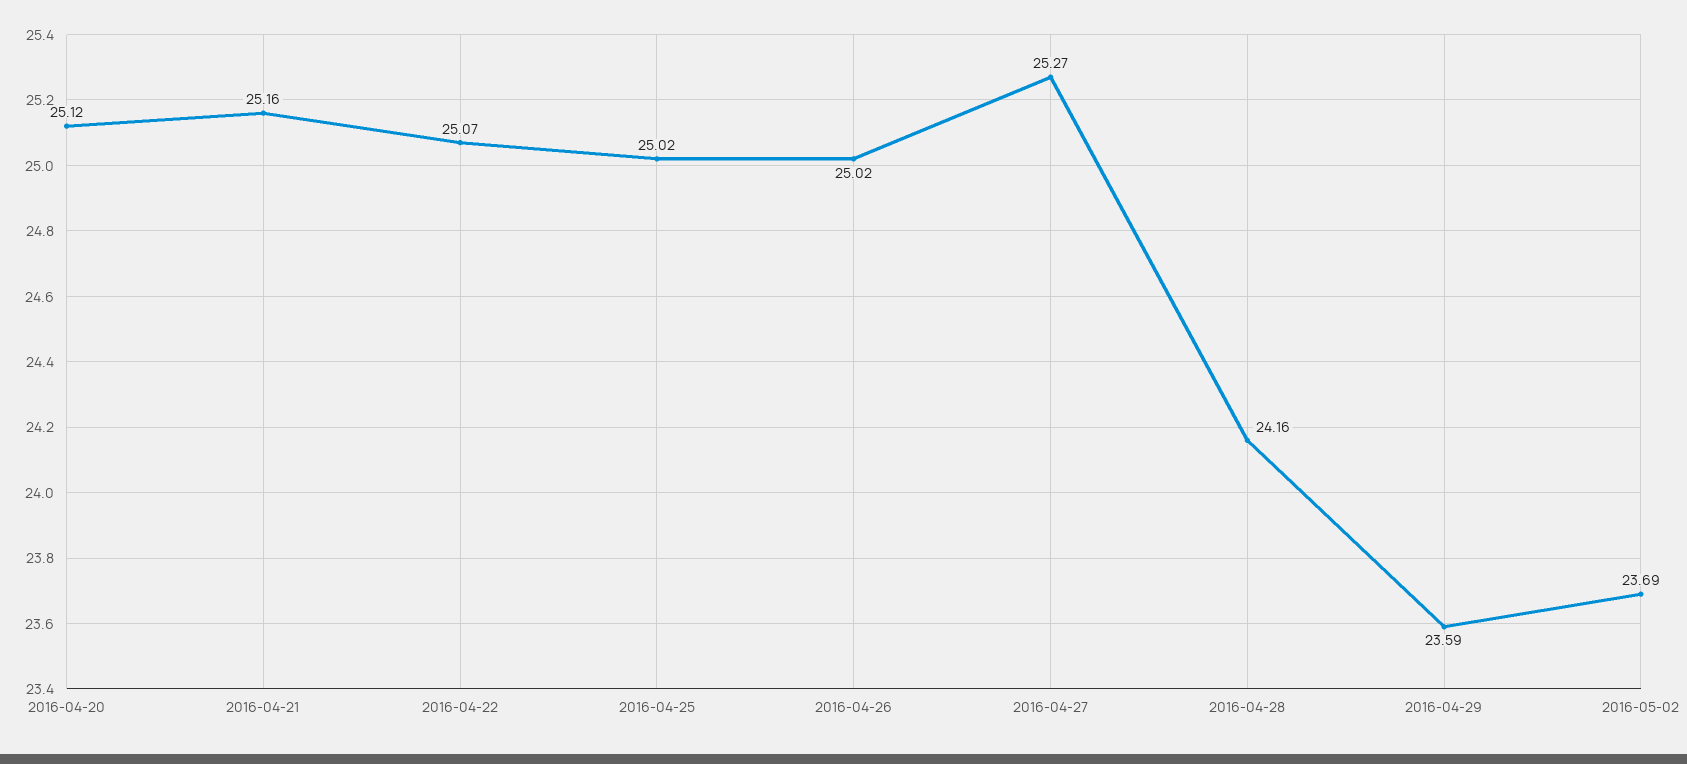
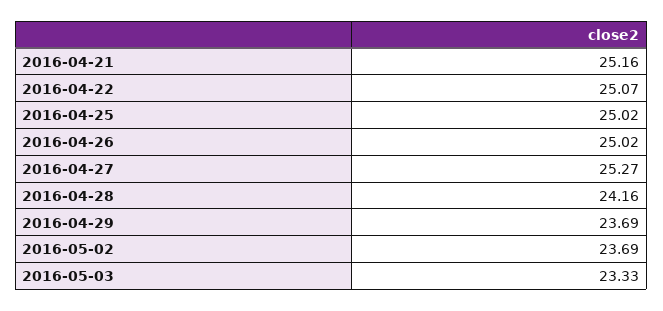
2016-04-20: 25.12 -> none
2016-04-29: 23.59 -> 23.69
2016-05-03: none -> 23.33

